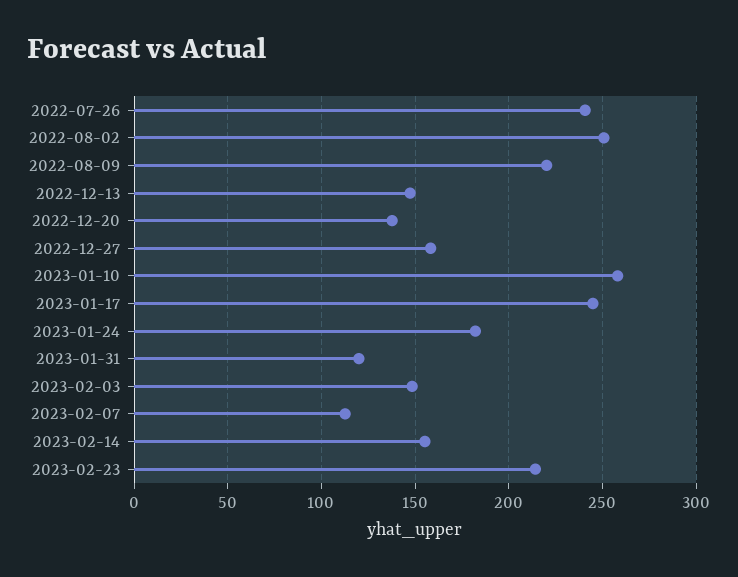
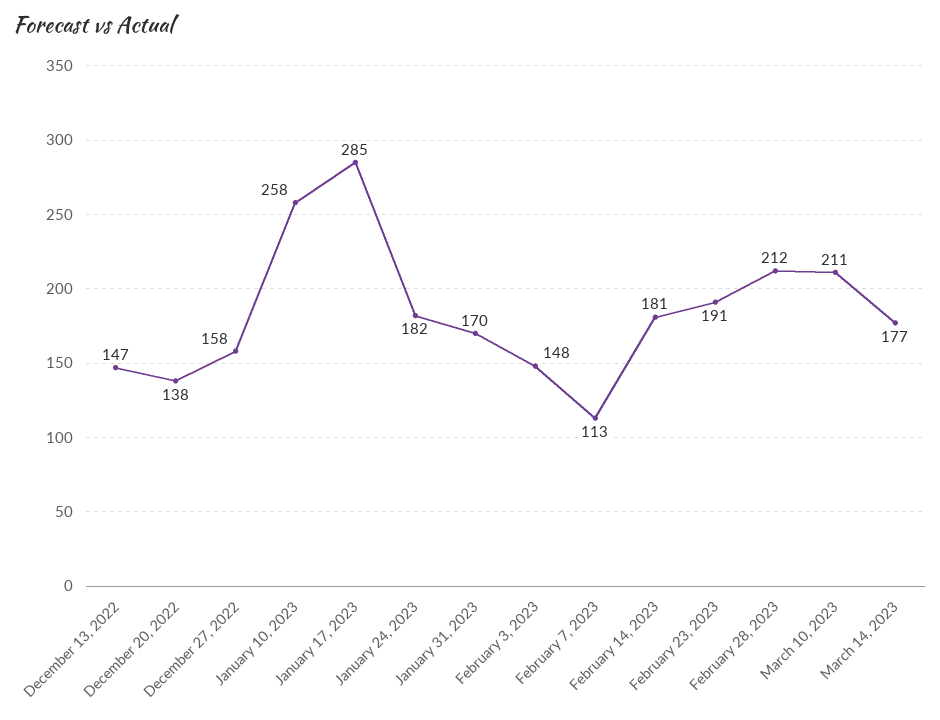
2022-07-26: 240 -> none
2022-08-02: 250 -> none
2022-08-09: 220 -> none
2023-01-17: 245 -> 285
2023-01-31: 120 -> 170
2023-02-14: 155 -> 181
2023-02-23: 215 -> 191
February 28, 2023: none -> 212
March 10, 2023: none -> 211
March 14, 2023: none -> 177

